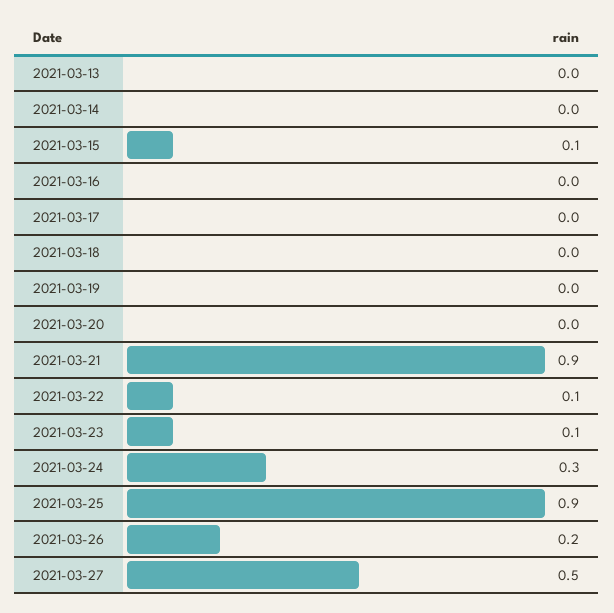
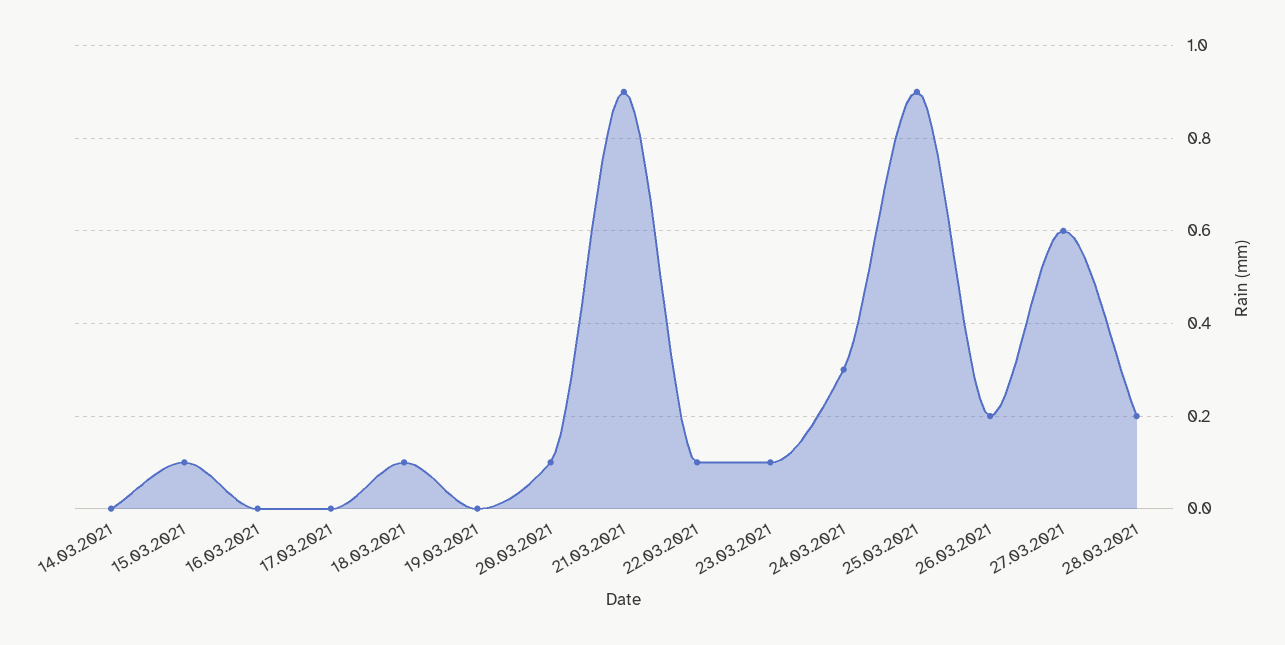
2021-03-13: 0 -> none
2021-03-18: 0 -> 0.1
2021-03-20: 0 -> 0.1
2021-03-27: 0.5 -> 0.6
28.03.2021: none -> 0.2

